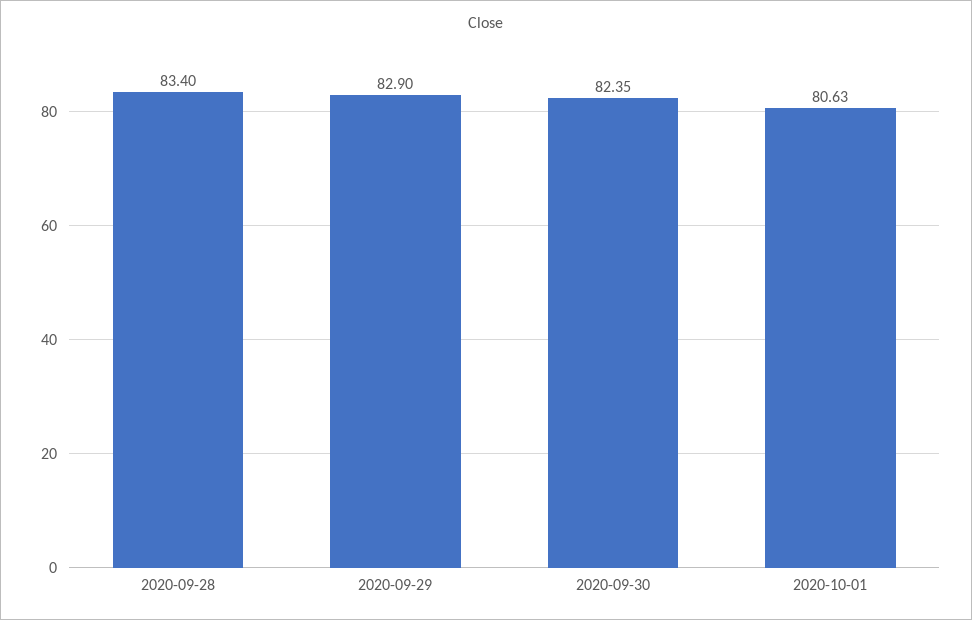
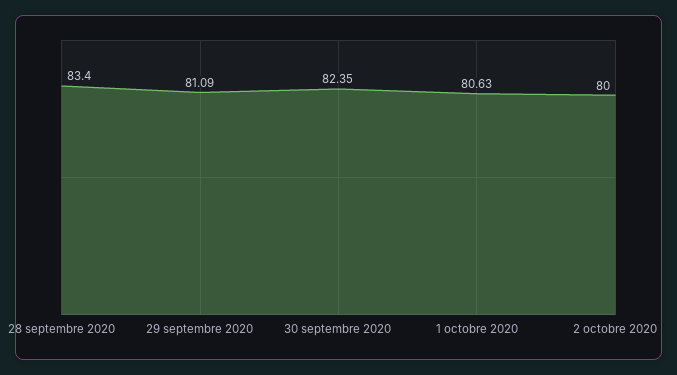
2020-09-29: 82.9 -> 81.09
2 octobre 2020: none -> 80

